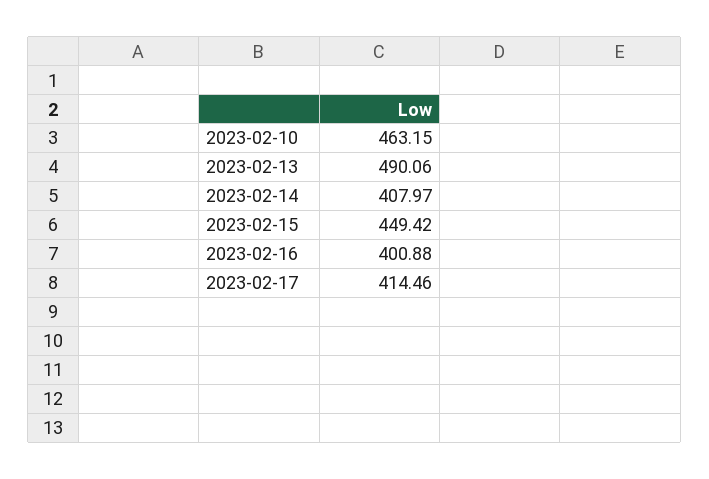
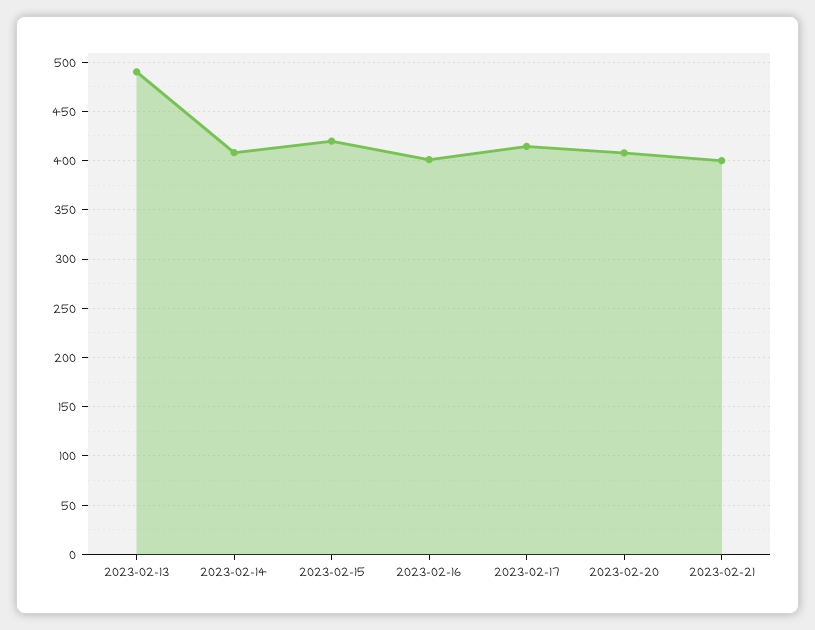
2023-02-10: 463.15 -> none
2023-02-15: 449.42 -> 420
2023-02-20: none -> 410
2023-02-21: none -> 400

